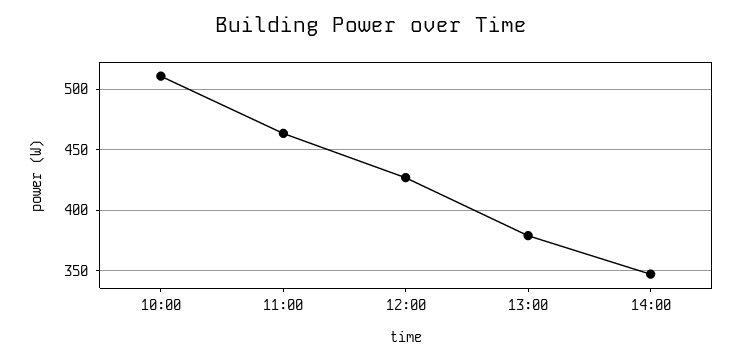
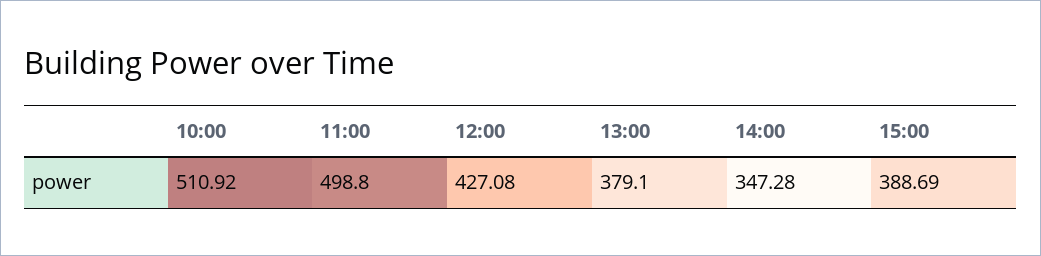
11:00: 465 -> 498.8
15:00: none -> 388.69

